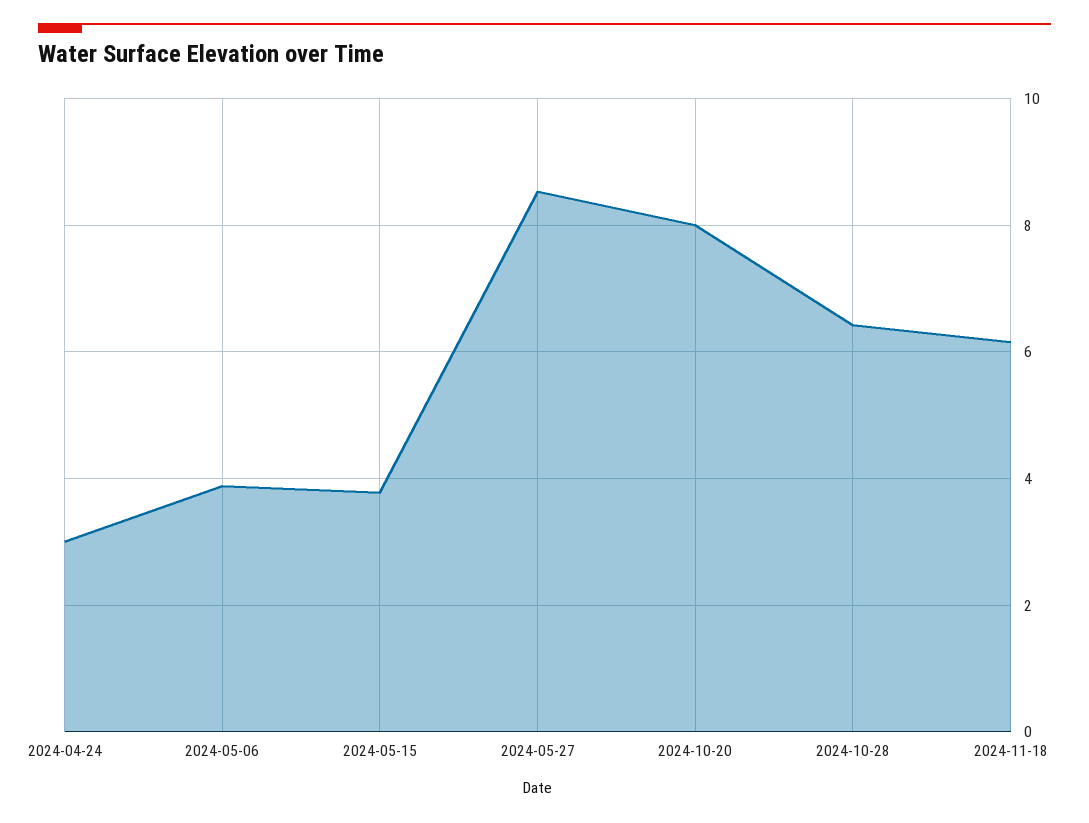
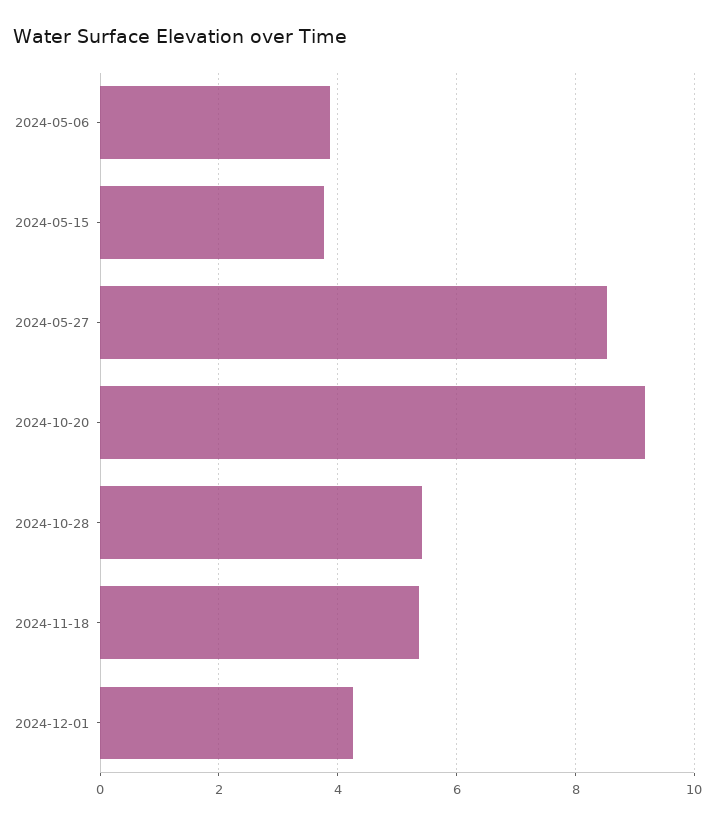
2024-04-24: 3 -> none
2024-10-20: 8 -> 9.2
2024-10-28: 6.4 -> 5.4
2024-11-18: 6.2 -> 5.4
2024-12-01: none -> 4.2

